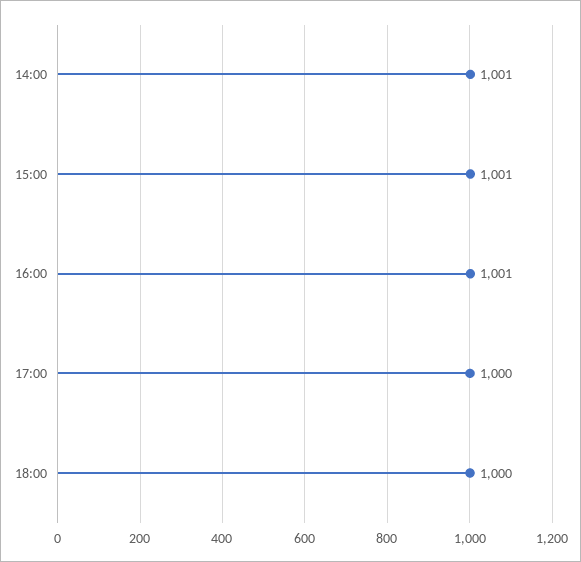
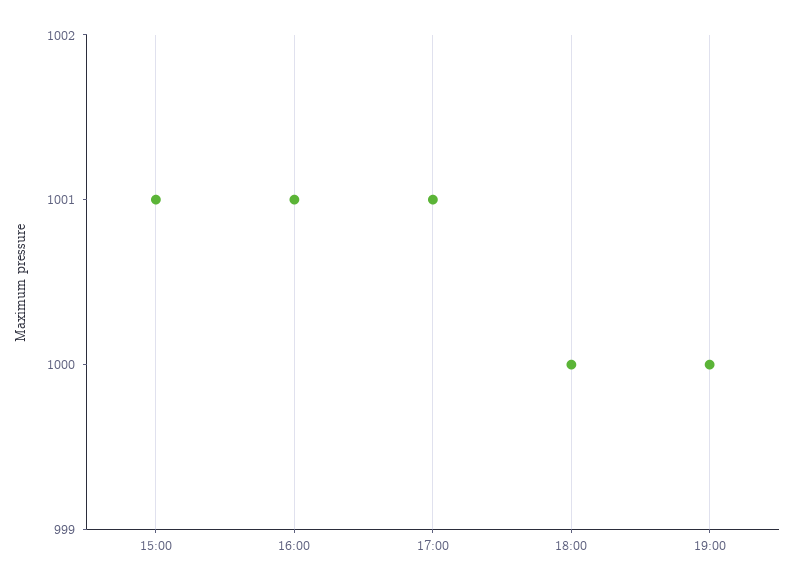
14:00: 1001 -> none
17:00: 1000 -> 1001
19:00: none -> 1000

